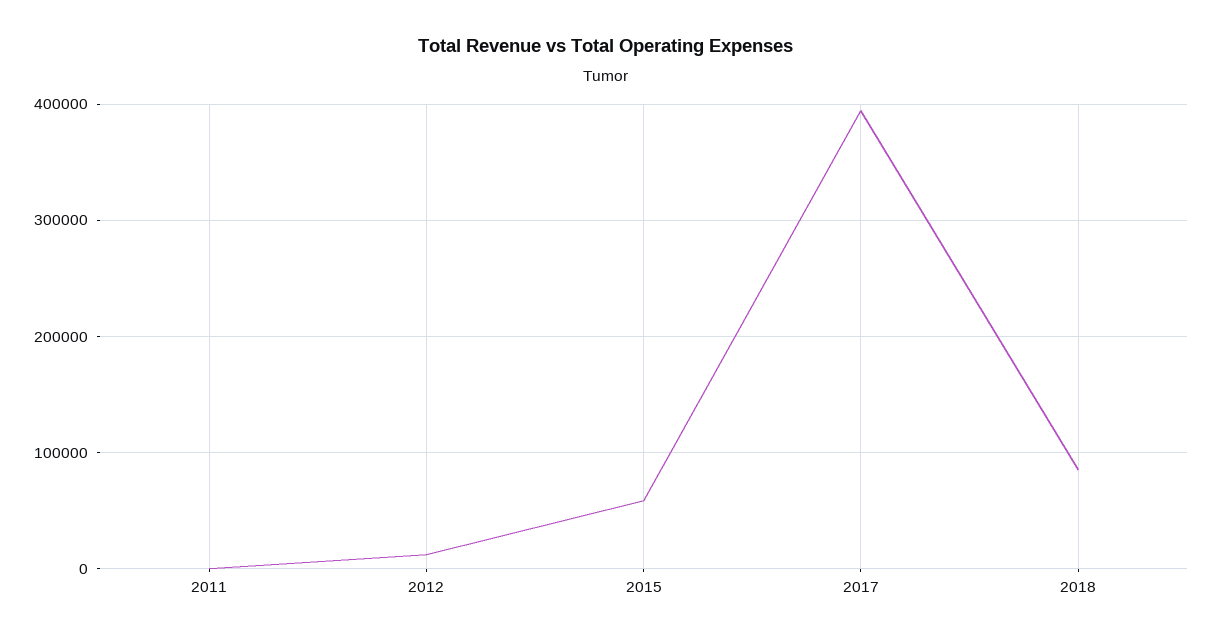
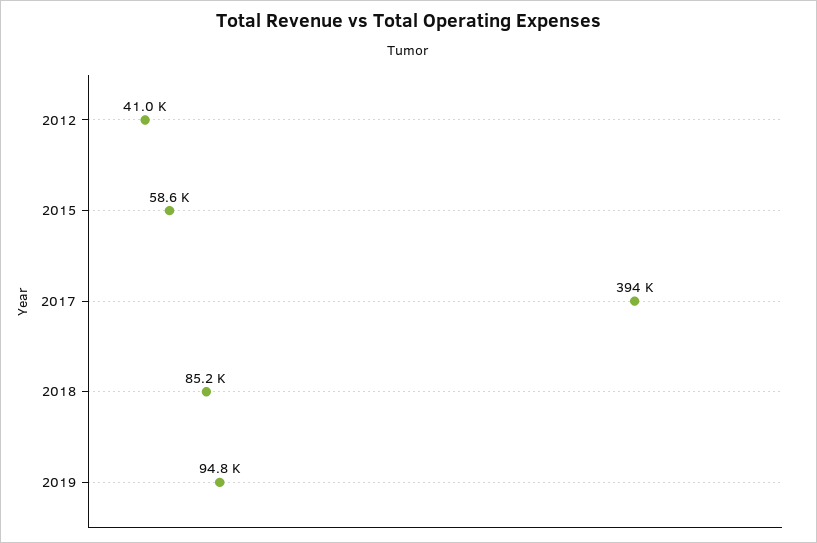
2011: 0 -> none
2012: 10000 -> 41000
2019: none -> 94800

